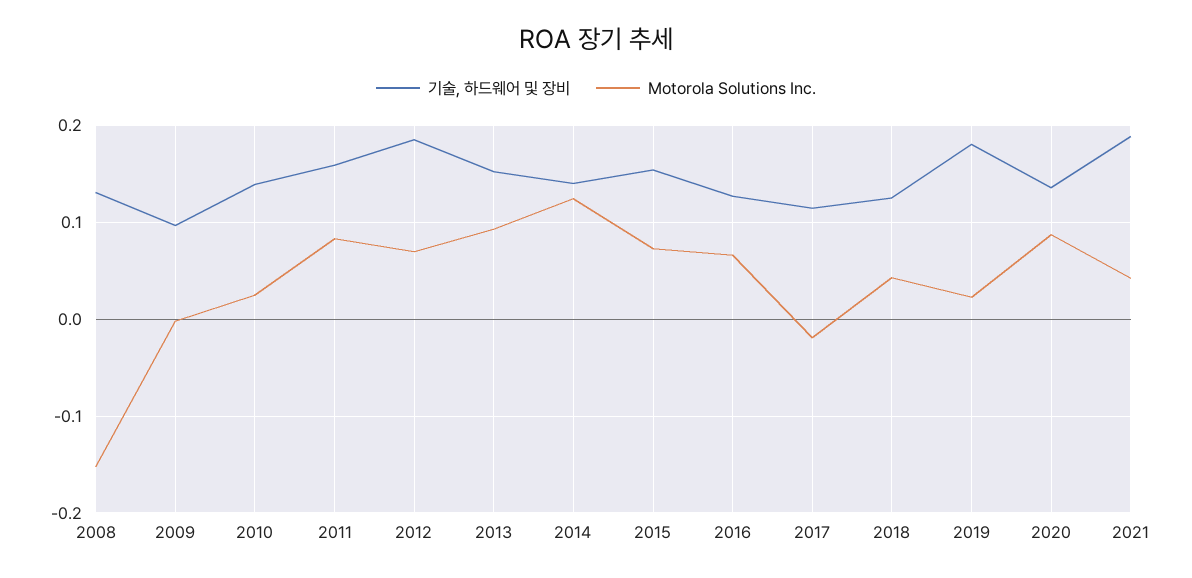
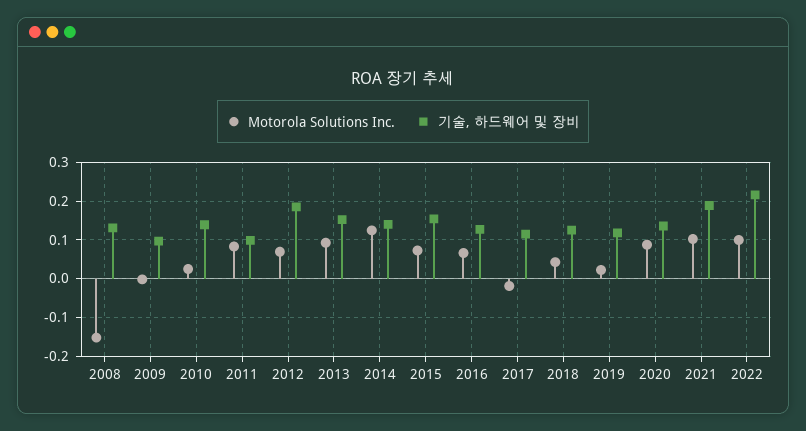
기술, 하드웨어 및 장비, 2011: 0.16 -> 0.1
기술, 하드웨어 및 장비, 2019: 0.18 -> 0.12
Motorola Solutions Inc., 2021: 0.04 -> 0.1
Motorola Solutions Inc., 2022: none -> 0.1
기술, 하드웨어 및 장비, 2022: none -> 0.22

